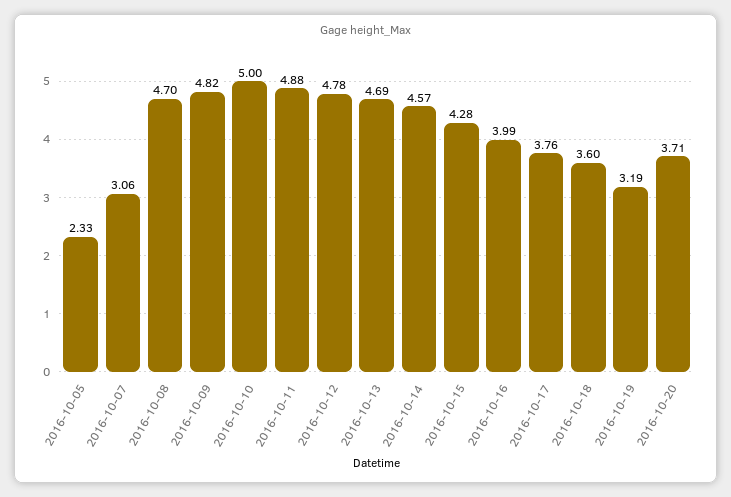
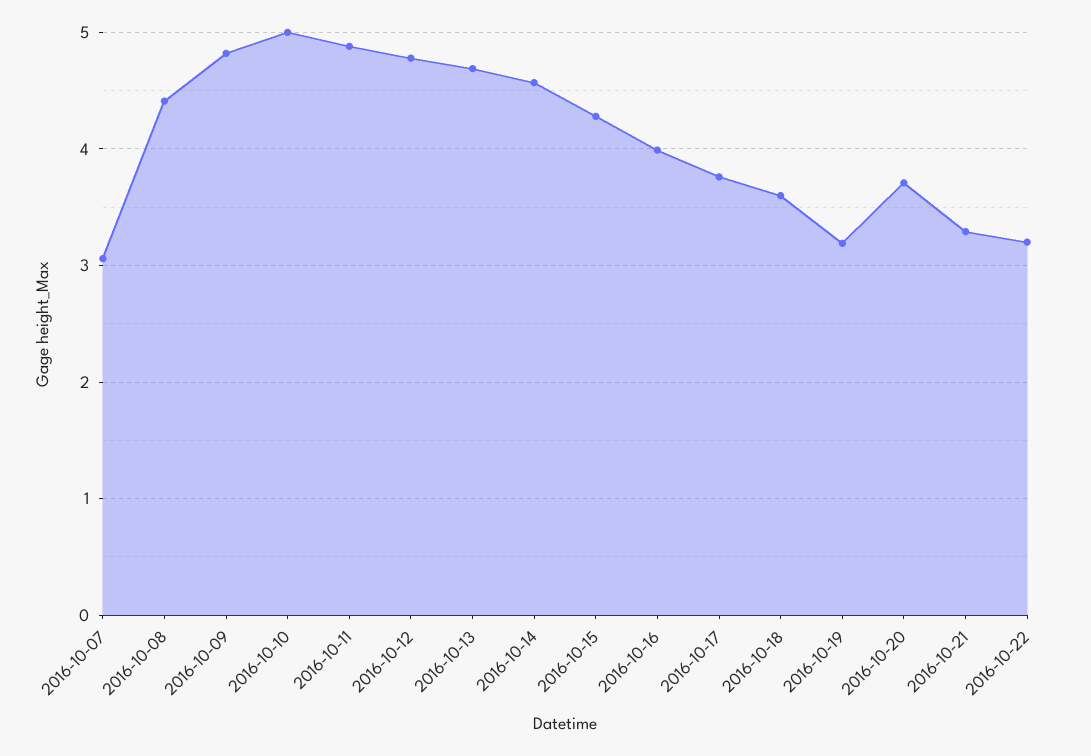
2016-10-05: 2.33 -> none
2016-10-08: 4.7 -> 4.4
2016-10-21: none -> 3.3
2016-10-22: none -> 3.2

